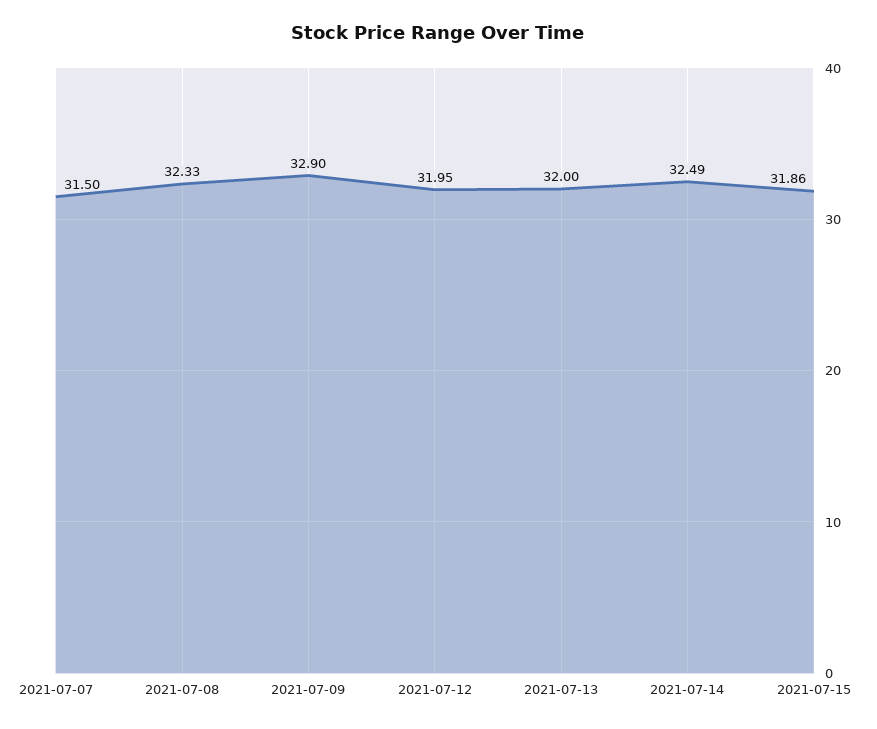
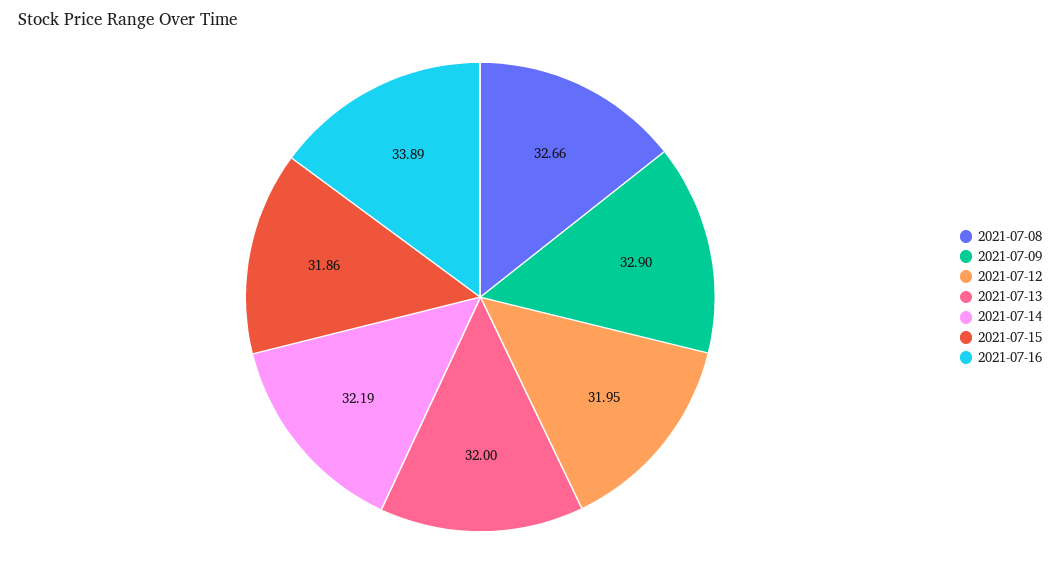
2021-07-07: 31.5 -> none
2021-07-08: 32.33 -> 32.66
2021-07-14: 32.49 -> 32.19
2021-07-16: none -> 33.89

